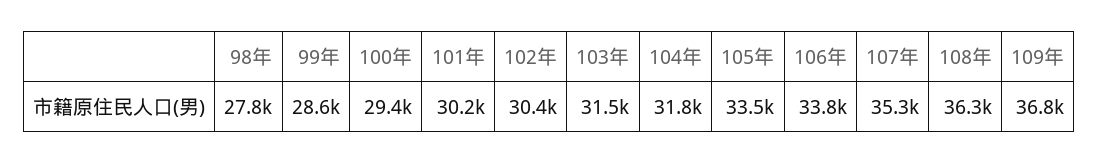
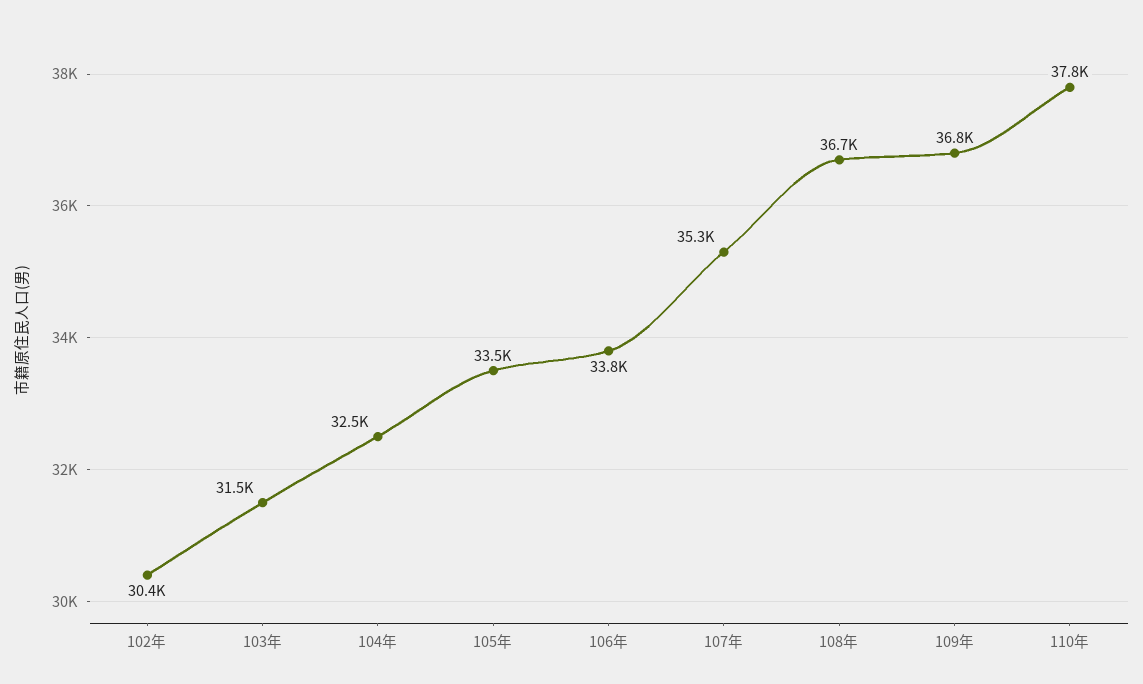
98年: 27800 -> none
99年: 28600 -> none
100年: 29400 -> none
101年: 30200 -> none
104年: 31800 -> 32500
108年: 36300 -> 36700
110年: none -> 37800

